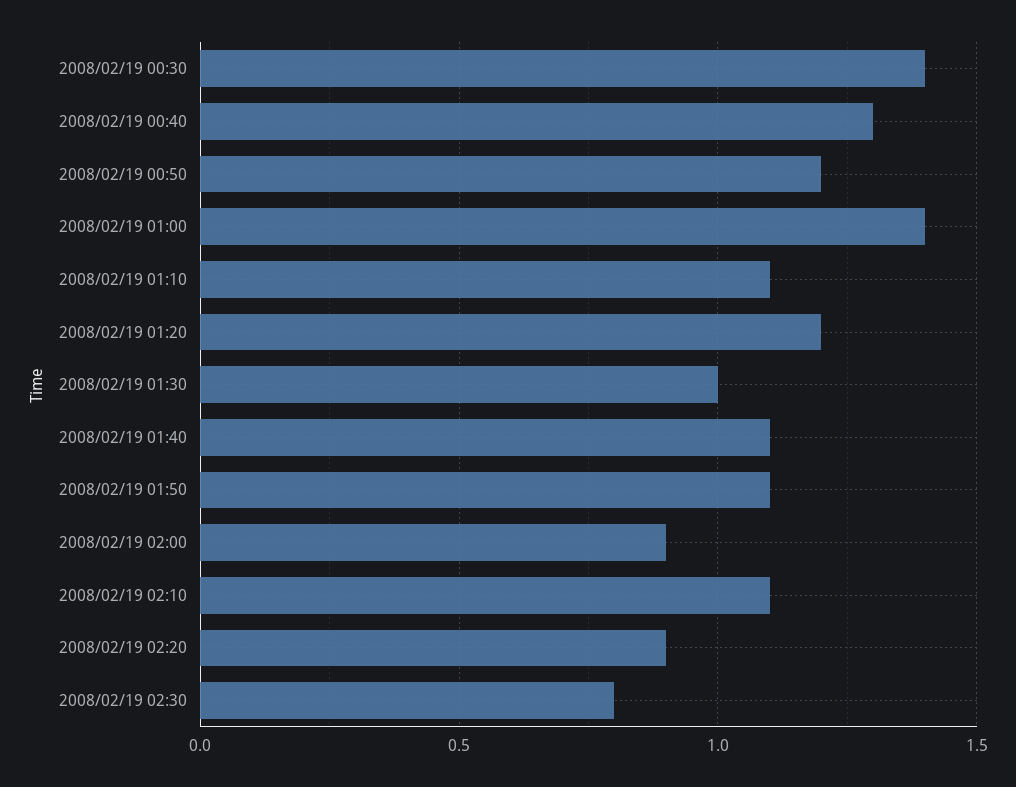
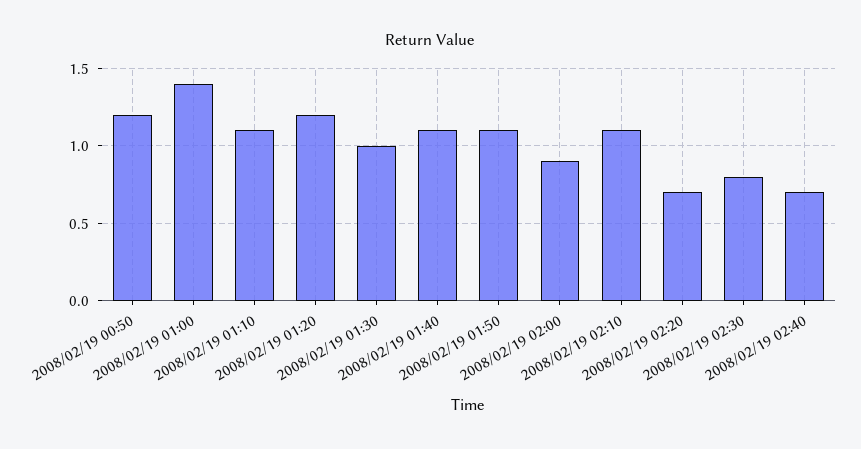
2008/02/19 00:30: 1.4 -> none
2008/02/19 00:40: 1.3 -> none
2008/02/19 02:20: 0.9 -> 0.7
2008/02/19 02:40: none -> 0.7

